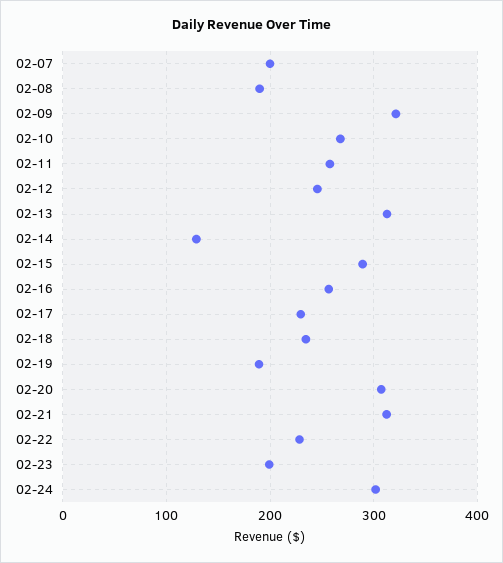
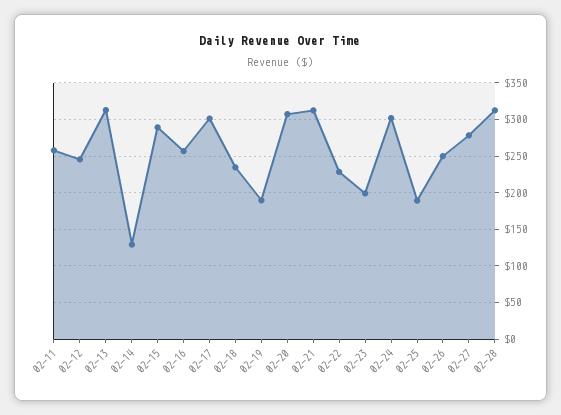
02-07: 200 -> none
02-08: 190 -> none
02-09: 320 -> none
02-10: 270 -> none
02-17: 230 -> 300
02-25: none -> 190
02-26: none -> 250
02-27: none -> 280
02-28: none -> 310

